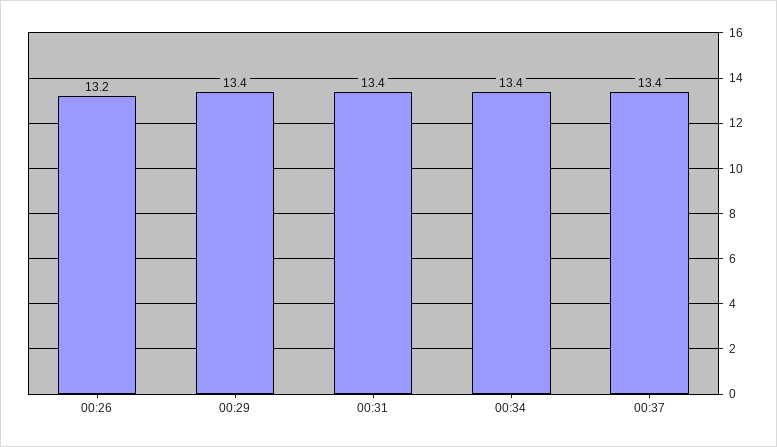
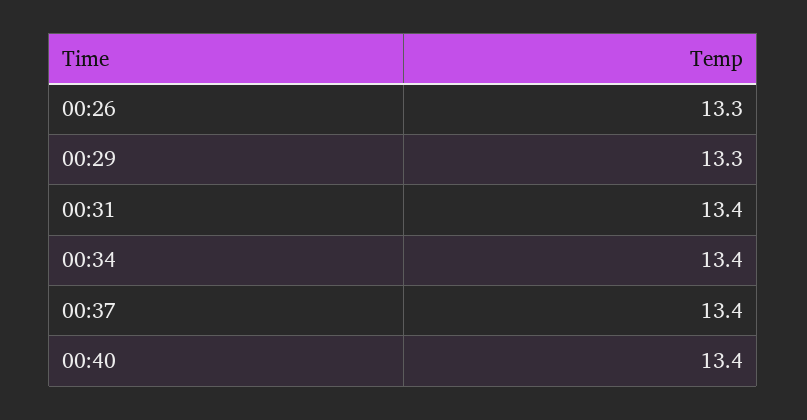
00:26: 13.2 -> 13.3
00:29: 13.4 -> 13.3
00:40: none -> 13.4

